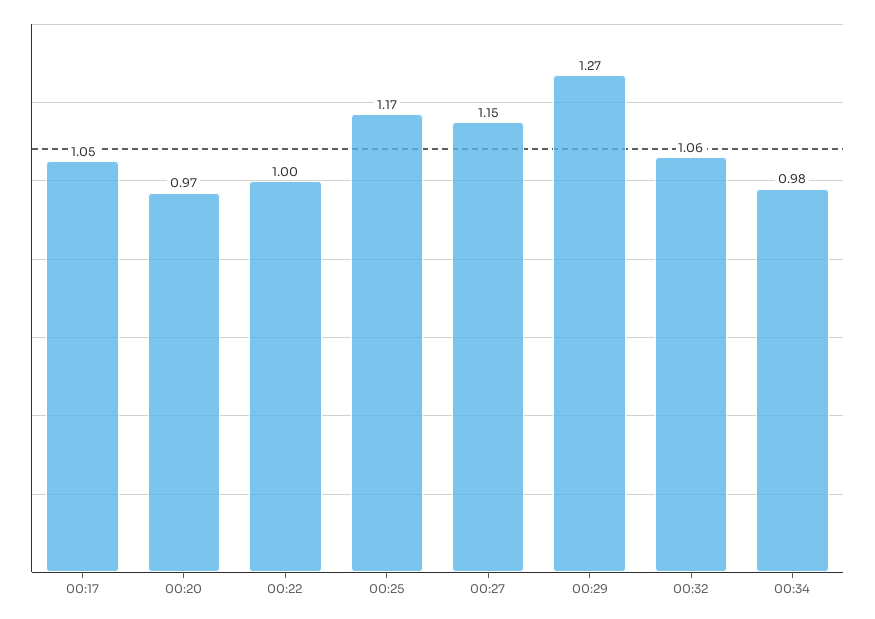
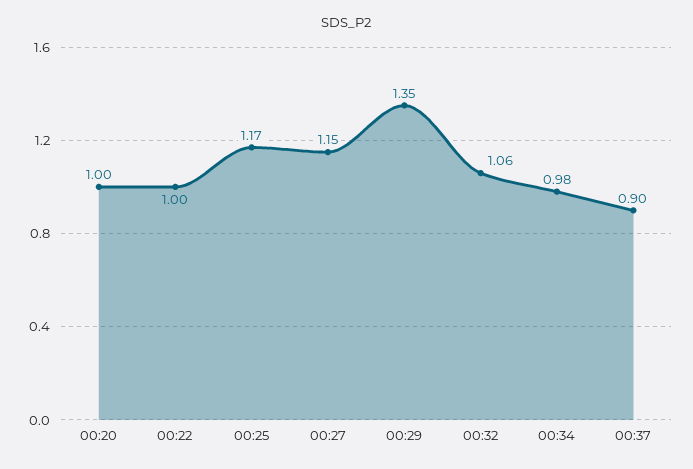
00:17: 1.05 -> none
00:20: 0.97 -> 1
00:29: 1.27 -> 1.35
00:37: none -> 0.9

